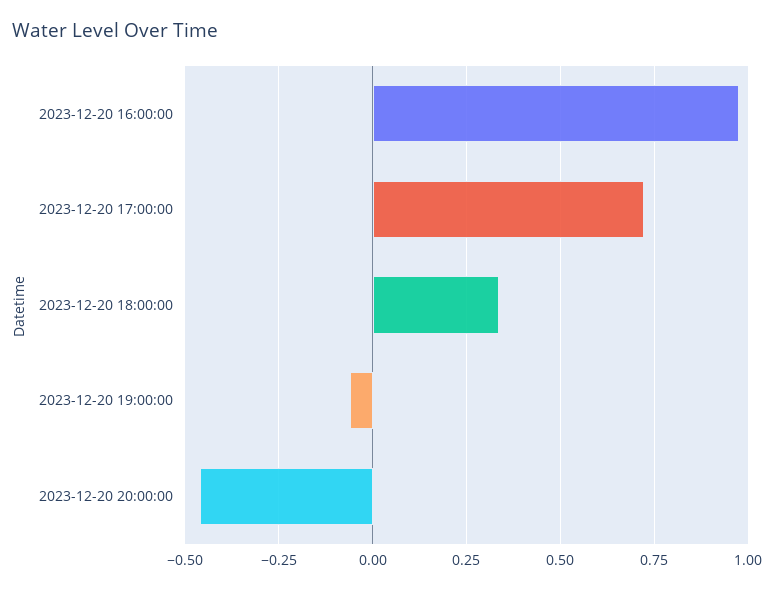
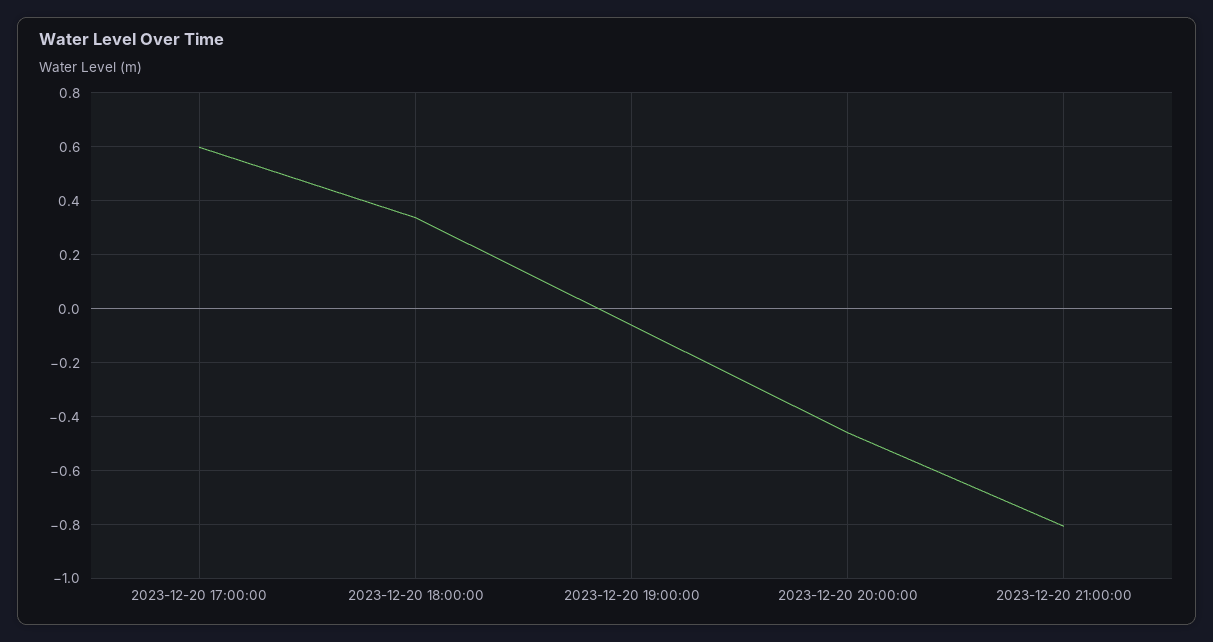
2023-12-20 16:00:00: 0.975 -> none
2023-12-20 17:00:00: 0.725 -> 0.6
2023-12-20 21:00:00: none -> -0.8

